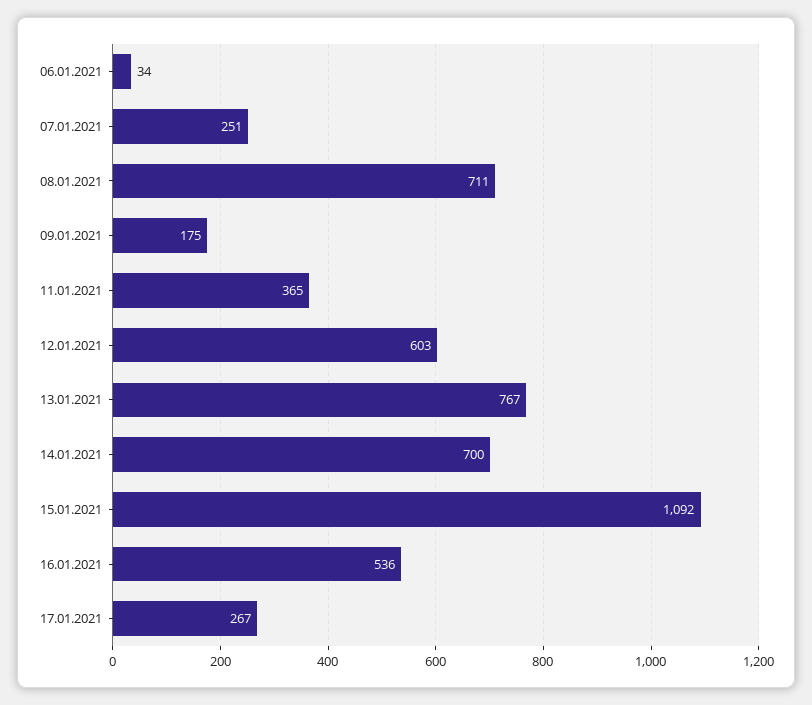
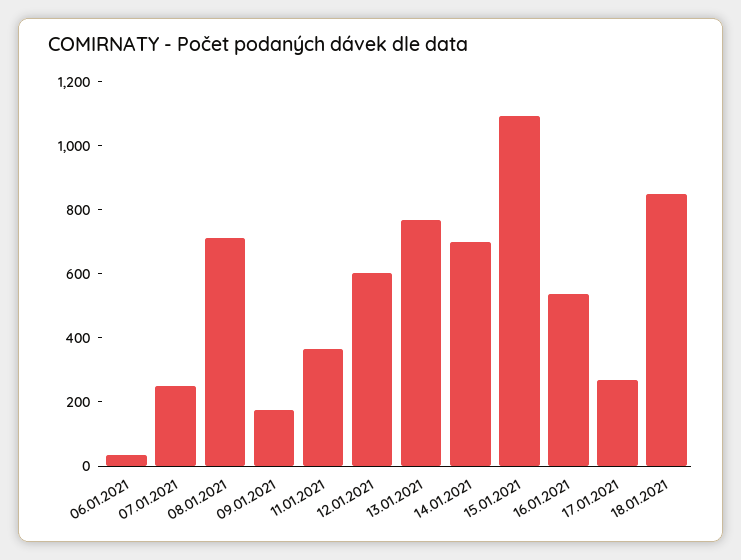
18.01.2021: none -> 850

